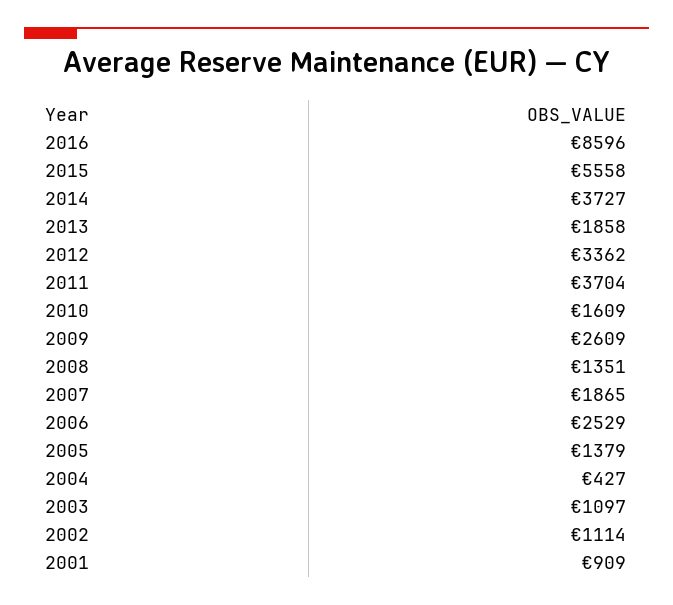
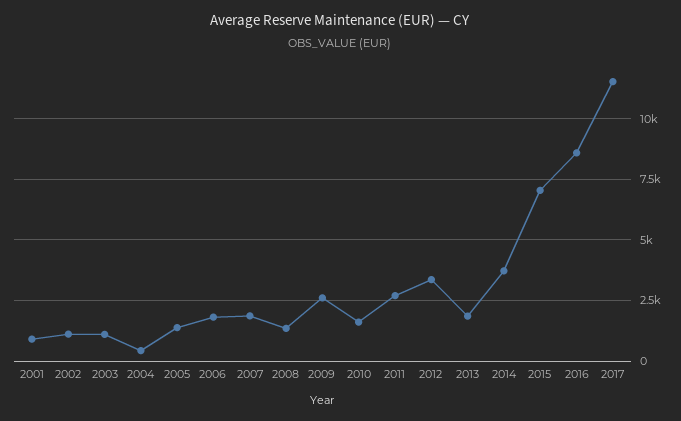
2015: 5558 -> 7000
2011: 3704 -> 2750
2006: 2529 -> 1750
2017: none -> 11500

